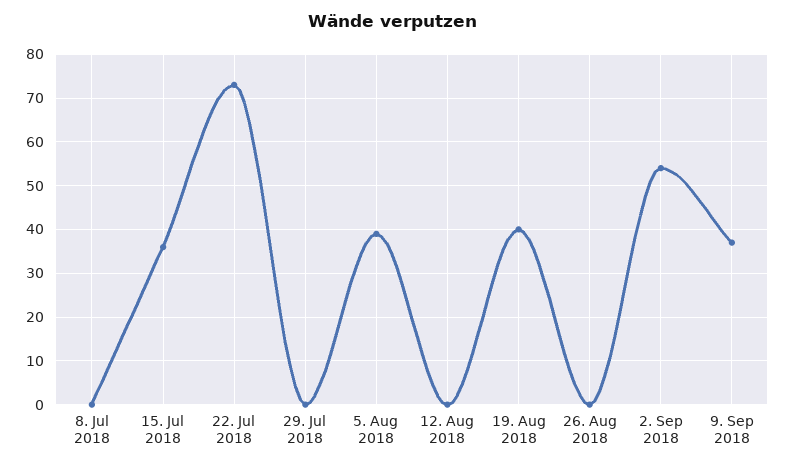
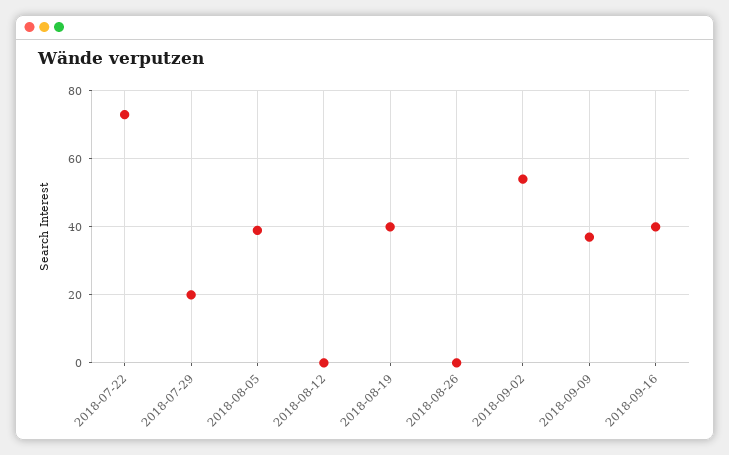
8. Jul 2018: 0 -> none
15. Jul 2018: 35 -> none
29. Jul 2018: 0 -> 20
2018-09-16: none -> 40

